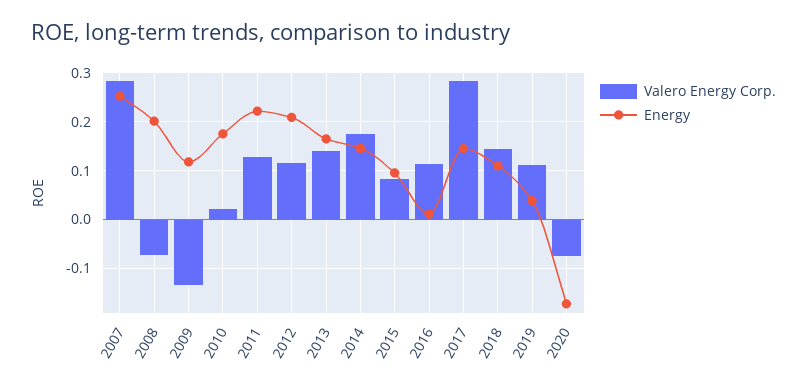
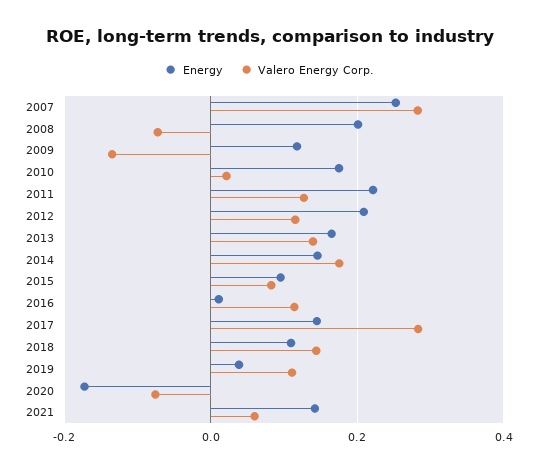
Energy, 2021: none -> 0.14
Valero Energy Corp., 2021: none -> 0.06

